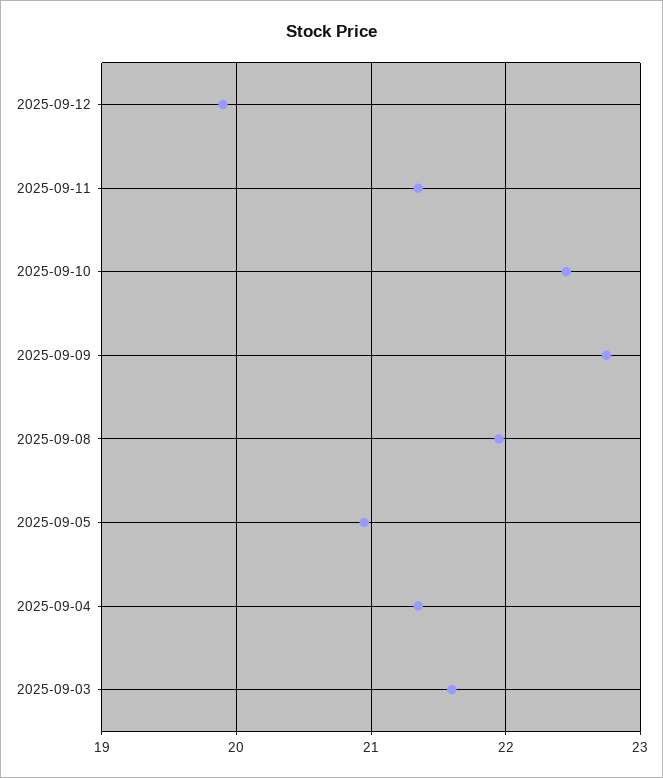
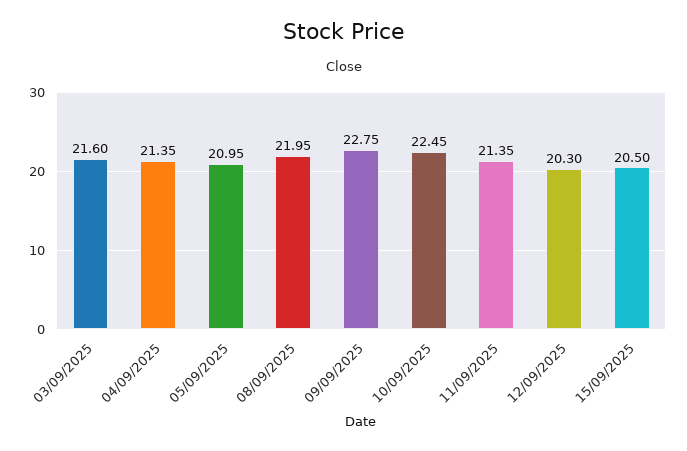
2025-09-12: 19.9 -> 20.3
15/09/2025: none -> 20.5

